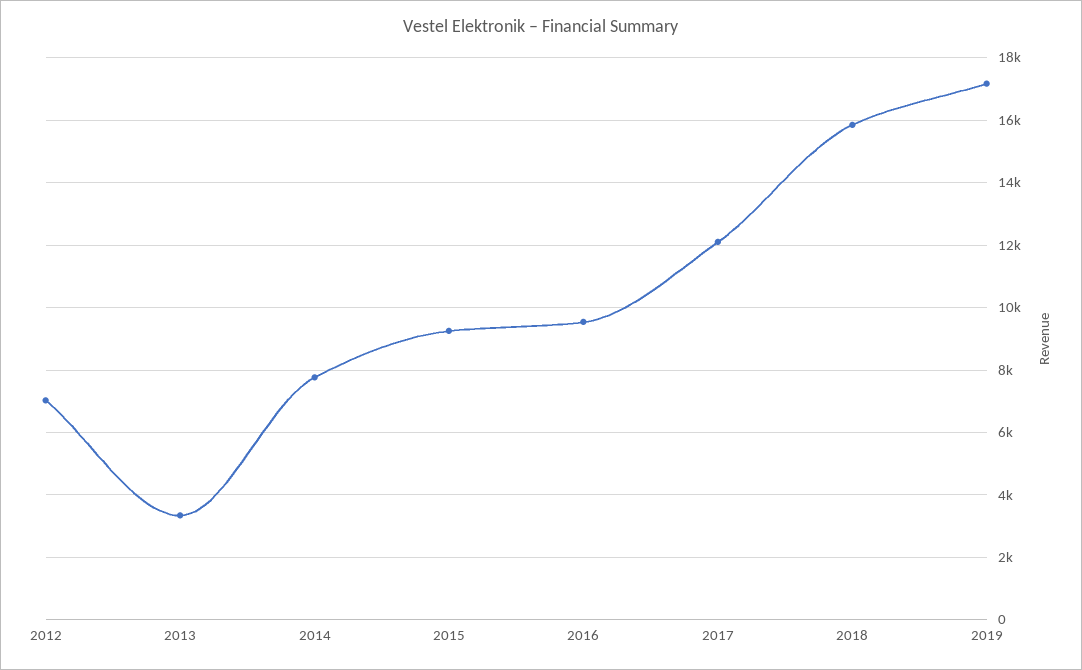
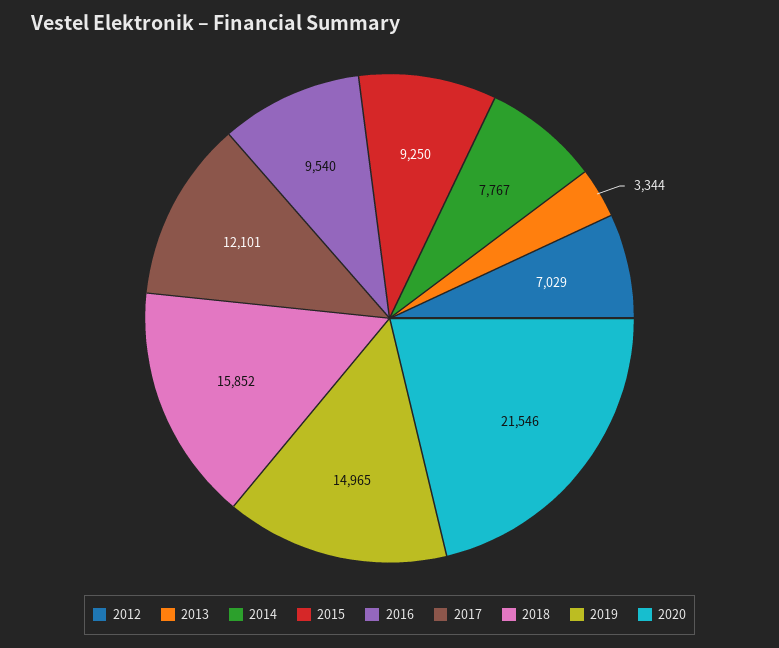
2019: 17200 -> 14965
2020: none -> 21546

